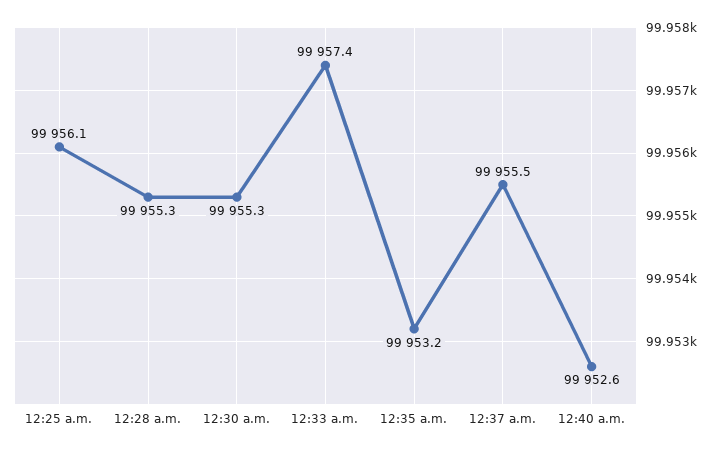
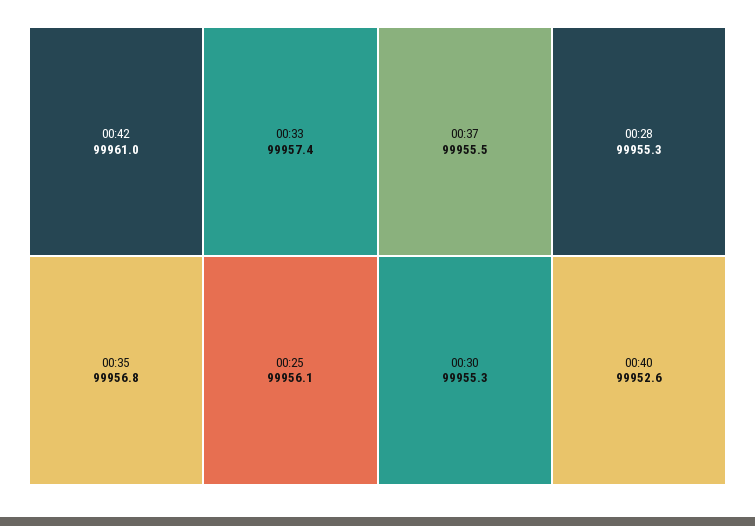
12:35 a.m.: 99953.2 -> 99956.8
00:42: none -> 99961

